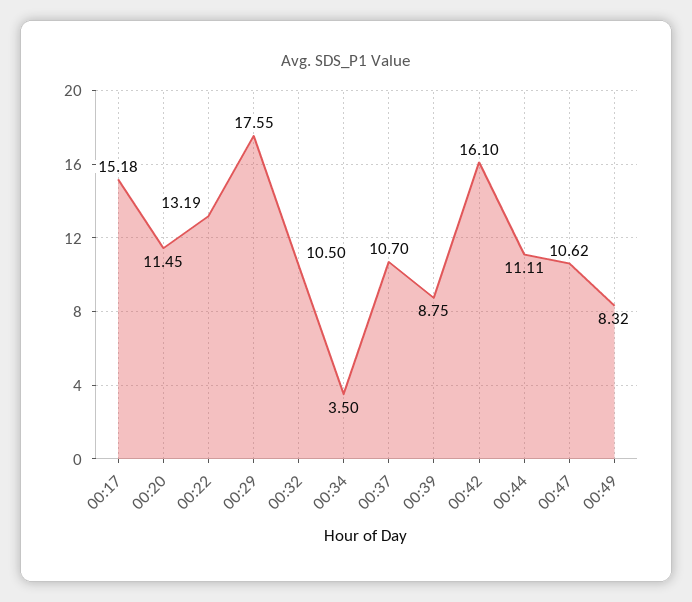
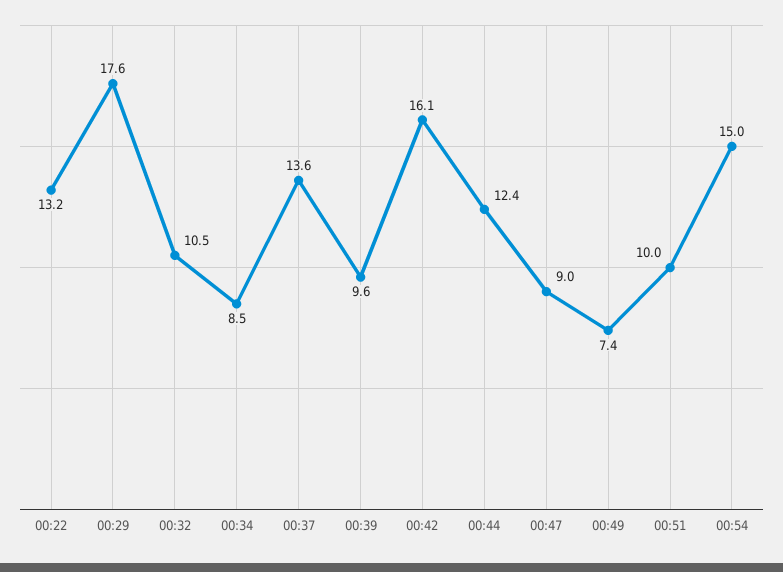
00:17: 15.18 -> none
00:20: 11.45 -> none
00:34: 3.5 -> 8.5
00:37: 10.7 -> 13.6
00:39: 8.75 -> 9.6
00:44: 11.11 -> 12.4
00:47: 10.62 -> 9
00:49: 8.32 -> 7.4
00:51: none -> 10
00:54: none -> 15

